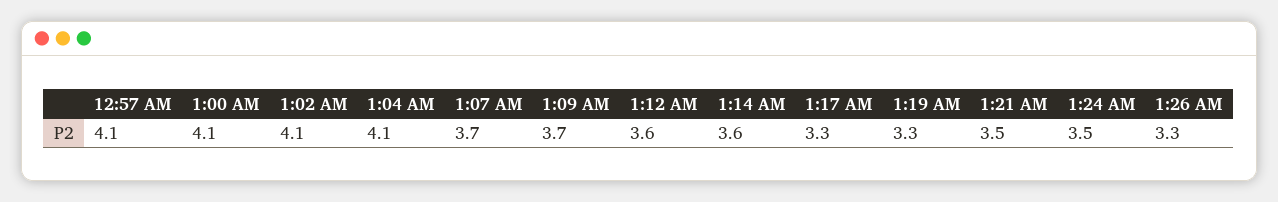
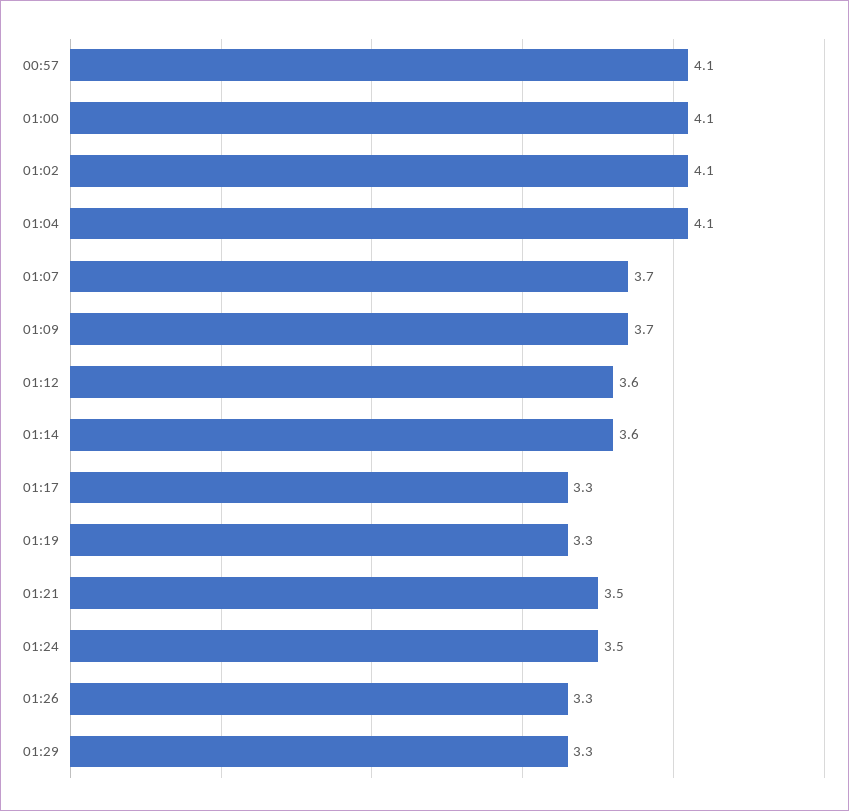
01:29: none -> 3.3

